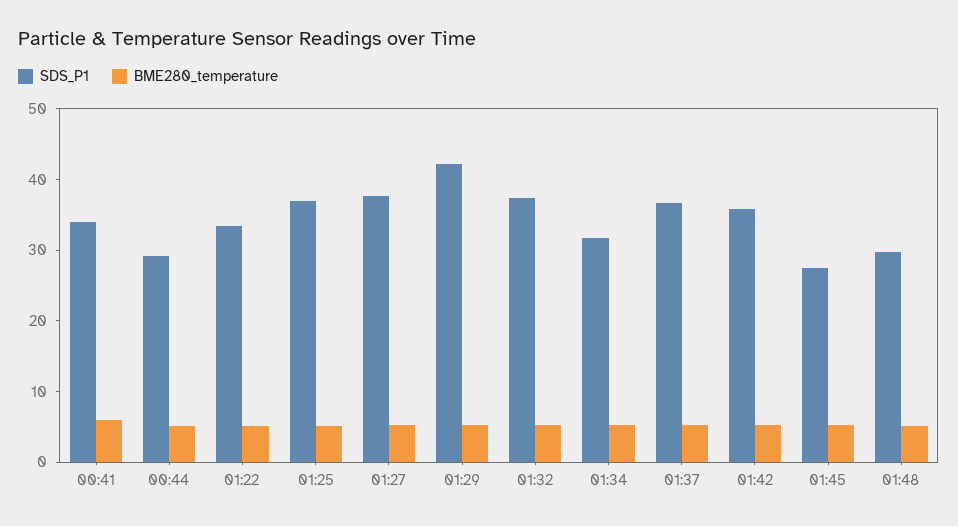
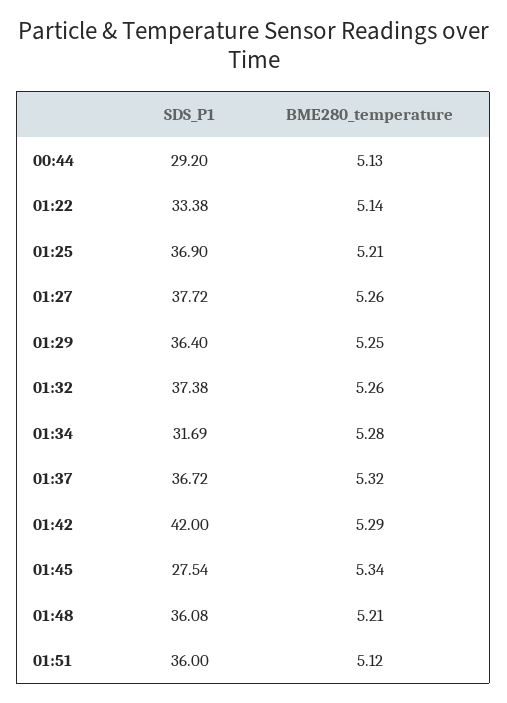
SDS_P1, 00:41: 34 -> none
BME280_temperature, 00:41: 6 -> none
SDS_P1, 01:29: 42 -> 36.4
SDS_P1, 01:42: 36 -> 42
SDS_P1, 01:48: 30 -> 36.08
SDS_P1, 01:51: none -> 36
BME280_temperature, 01:51: none -> 5.12

